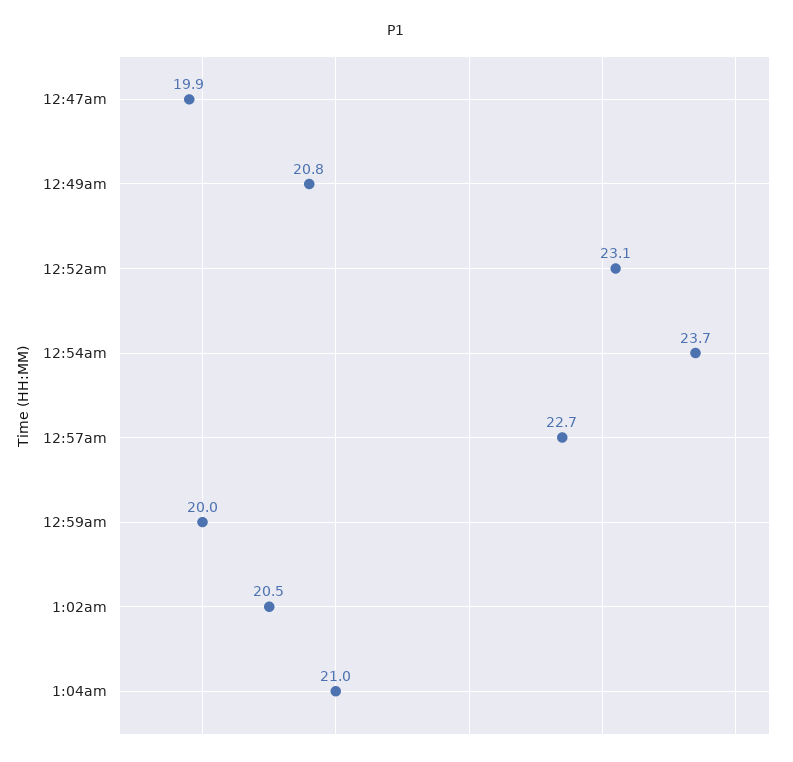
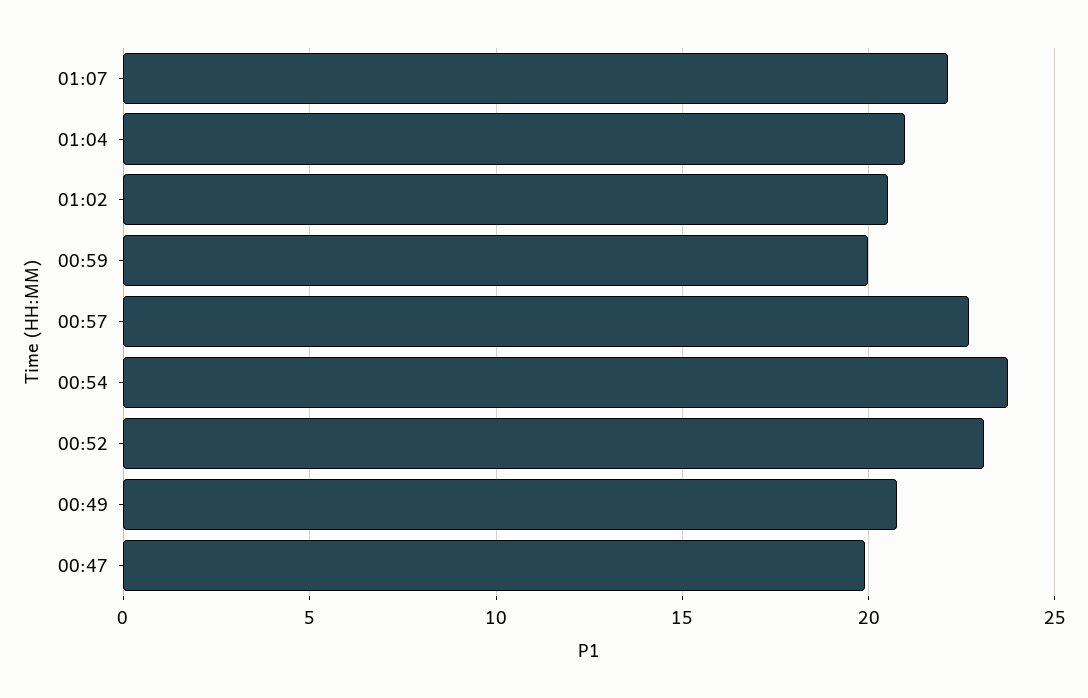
01:07: none -> 22

